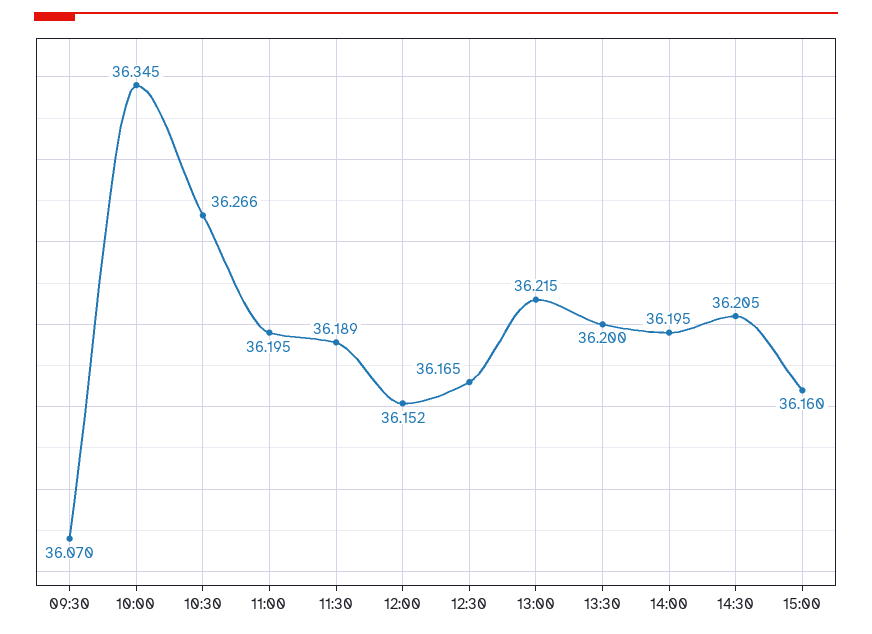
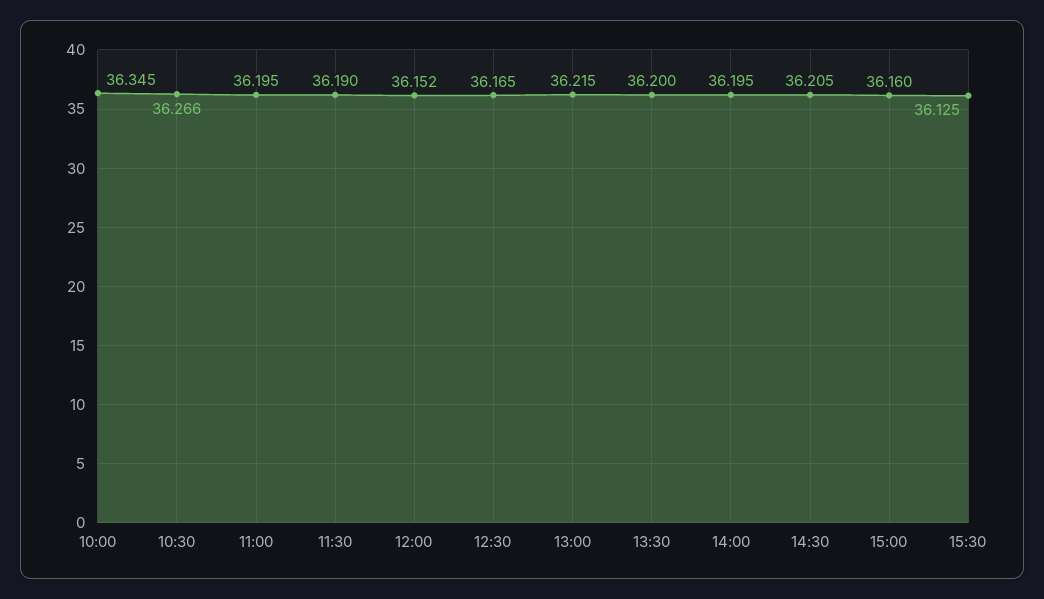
09:30: 36.07 -> none
11:30: 36.189 -> 36.19
15:30: none -> 36.125

